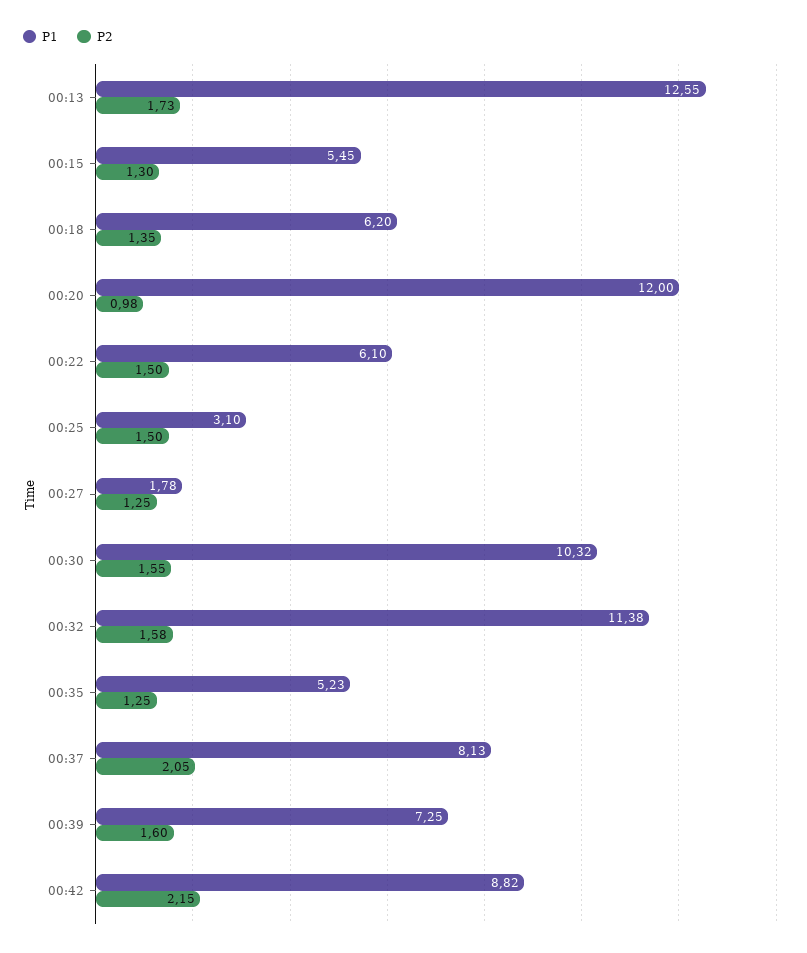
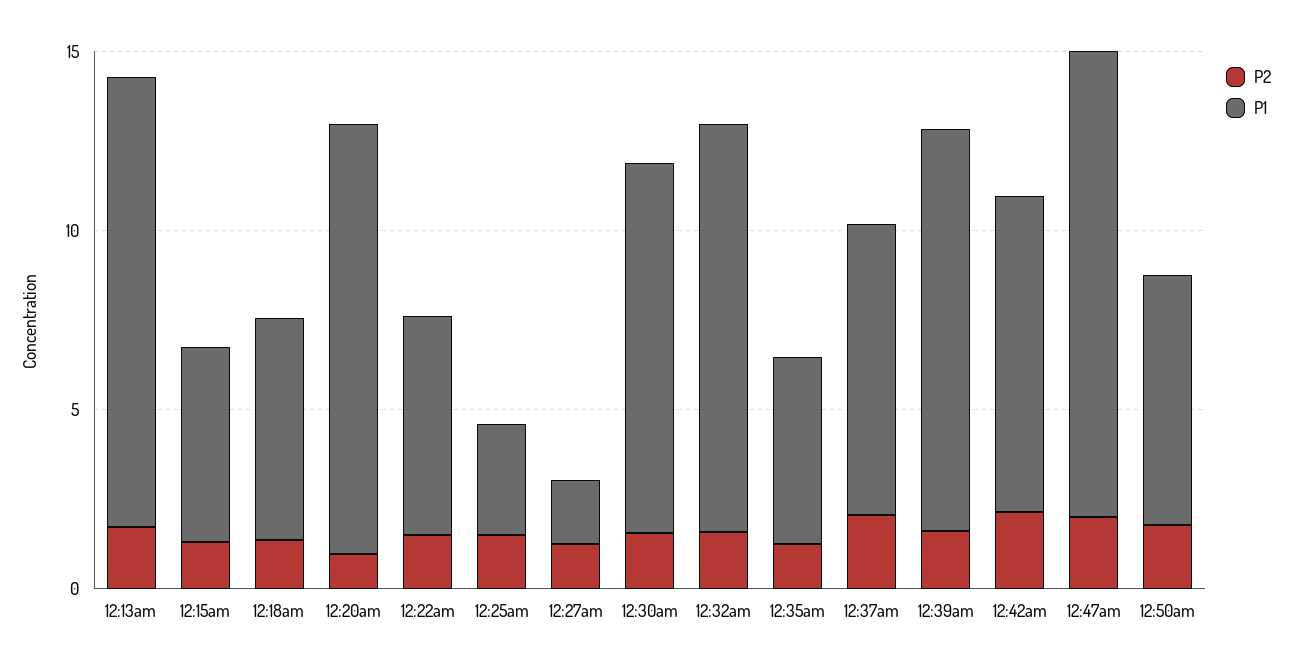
P1, 00:39: 7.25 -> 11
P2, 12:47am: none -> 2
P1, 12:47am: none -> 13
P2, 12:50am: none -> 2
P1, 12:50am: none -> 7

